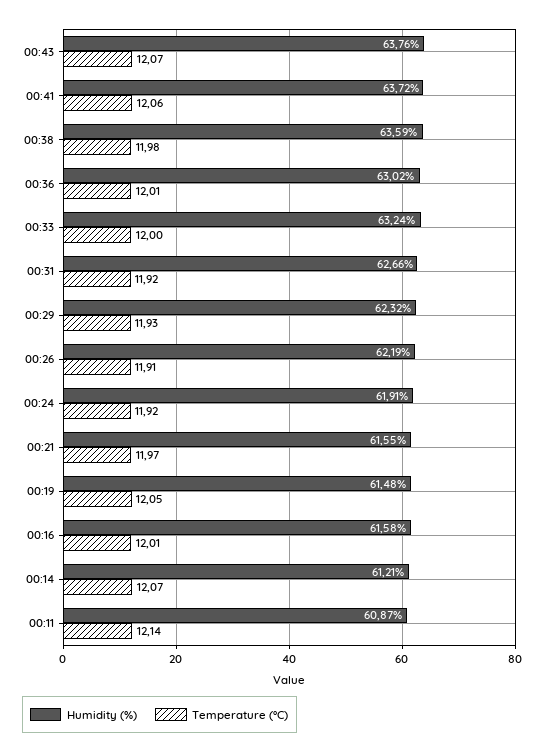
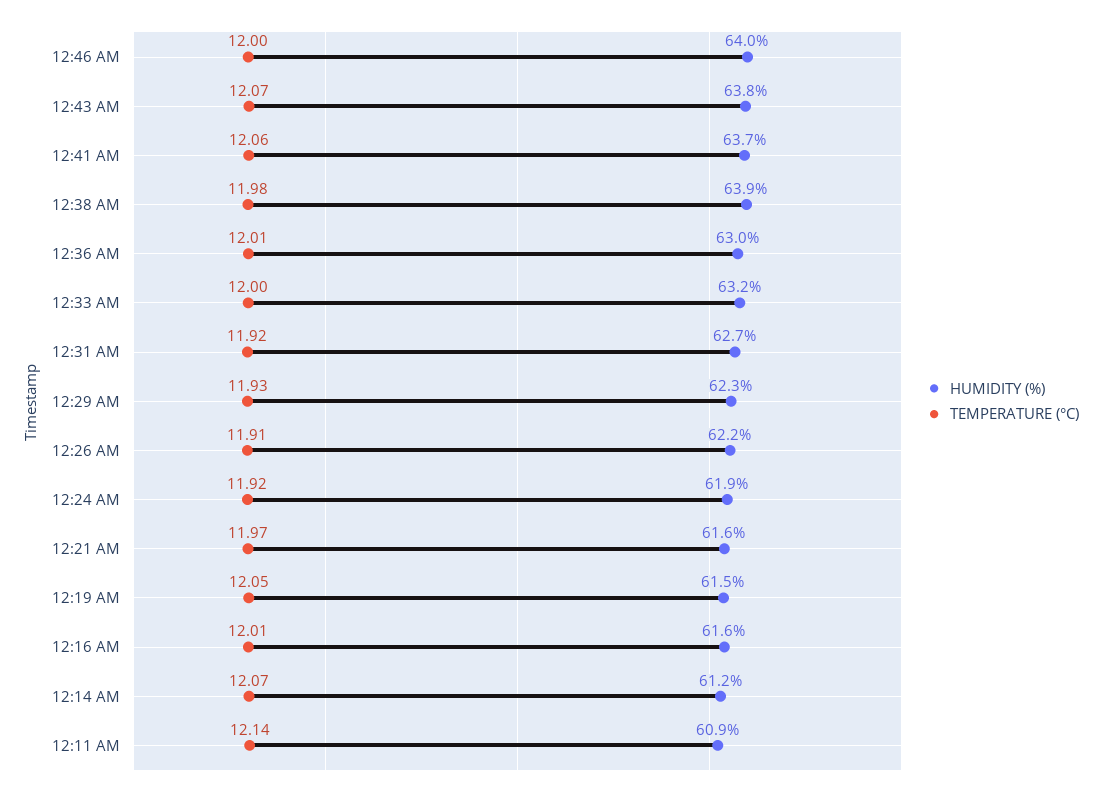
Humidity (%), 00:38: 63.59 -> 63.9
Humidity (%), 12:46 AM: none -> 64
Temperature (°C), 12:46 AM: none -> 12

